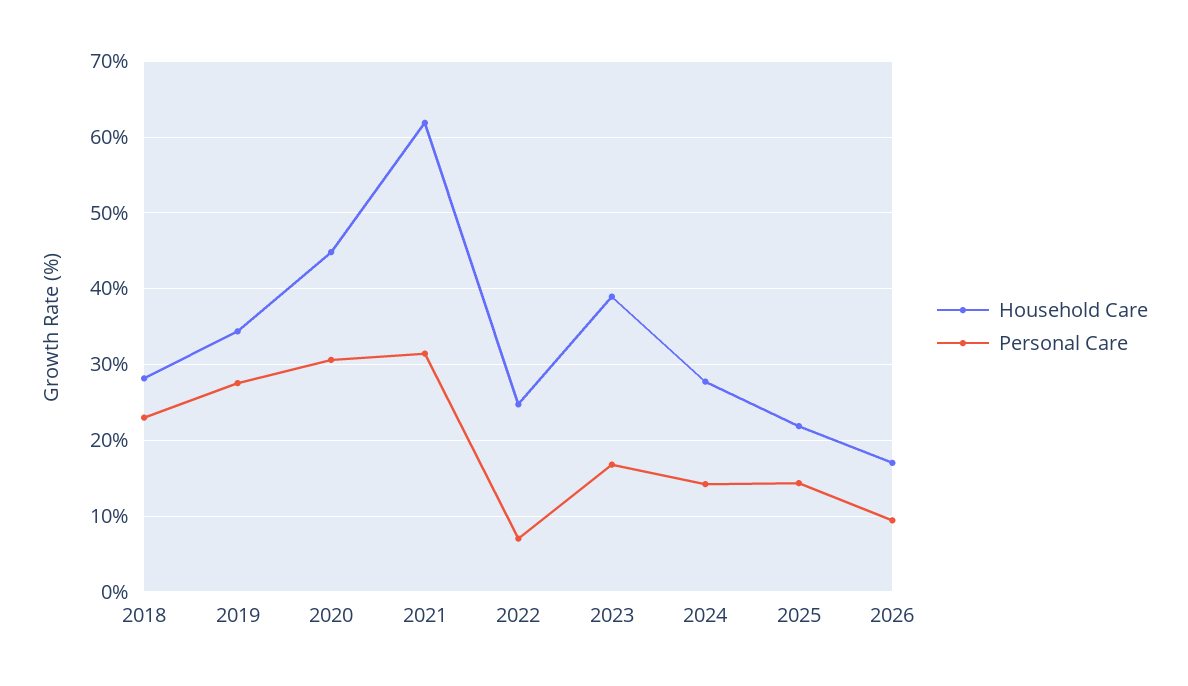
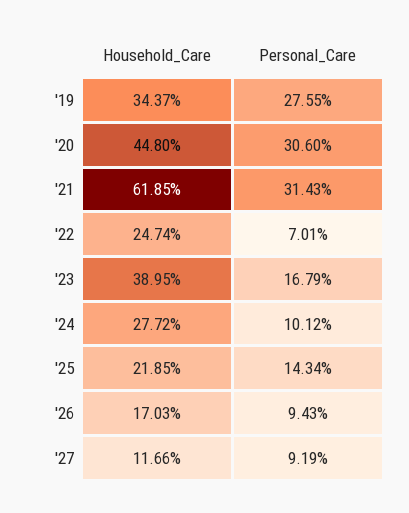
Household Care, 2018: 28 -> none
Personal Care, 2018: 23 -> none
Personal Care, 2024: 14 -> 10.12
Household Care, '27: none -> 11.66
Personal Care, '27: none -> 9.19

